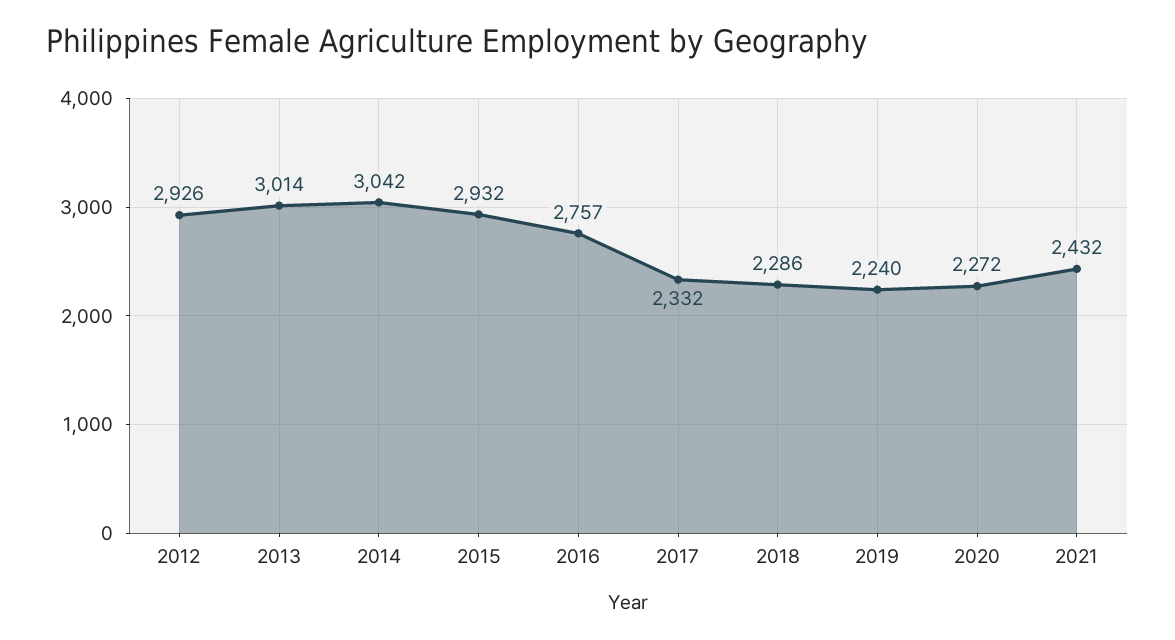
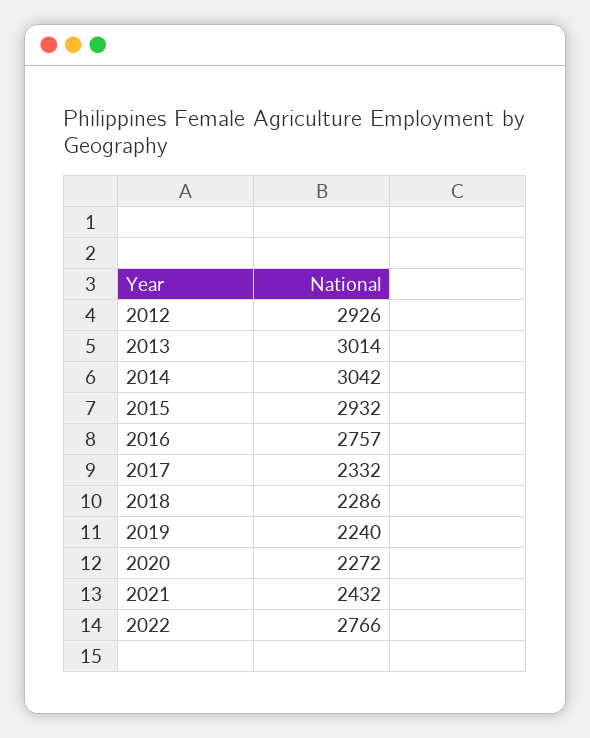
2022: none -> 2766

